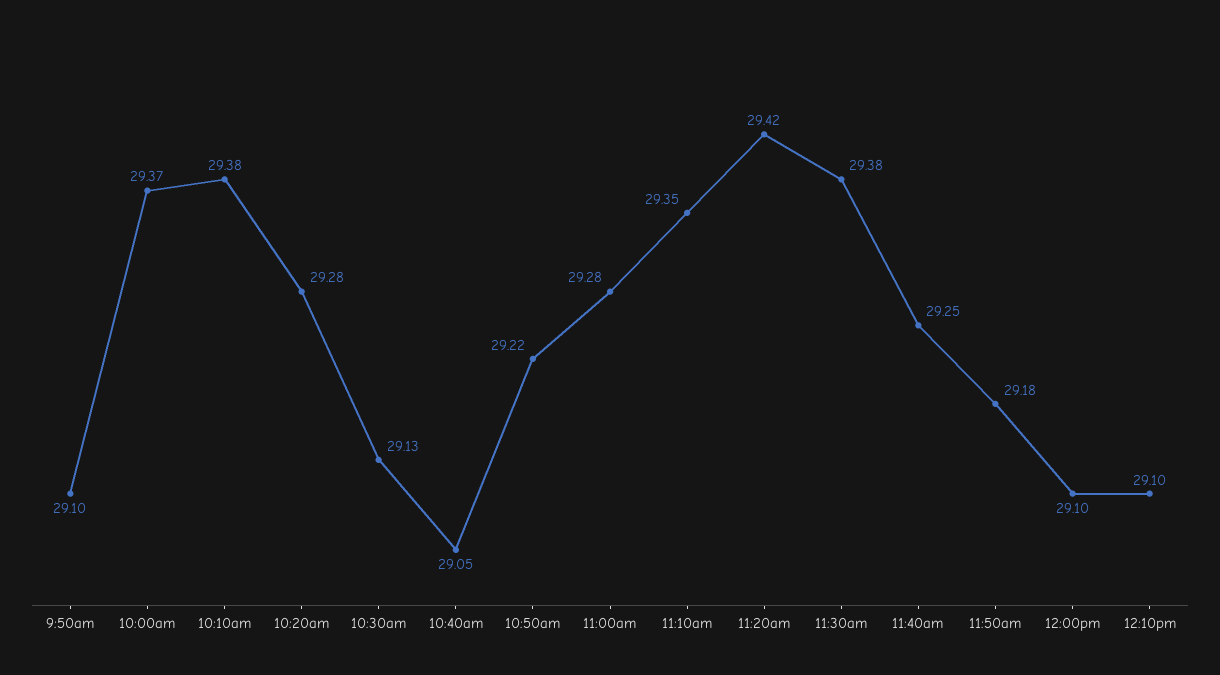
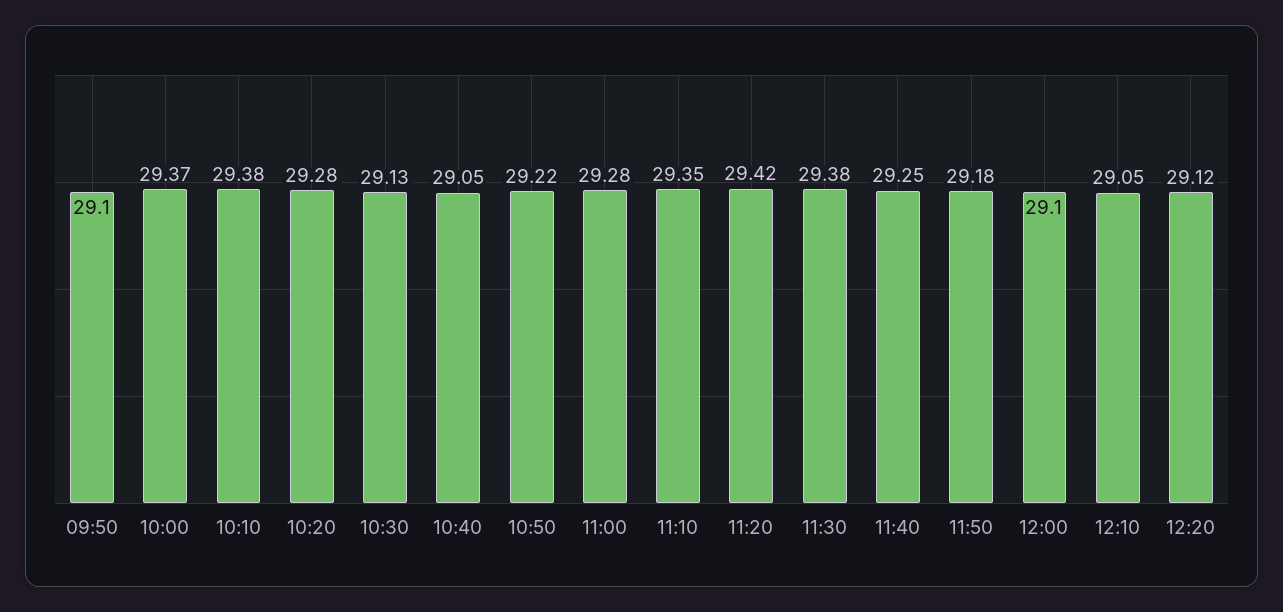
12:10pm: 29.1 -> 29.05
12:20: none -> 29.12

